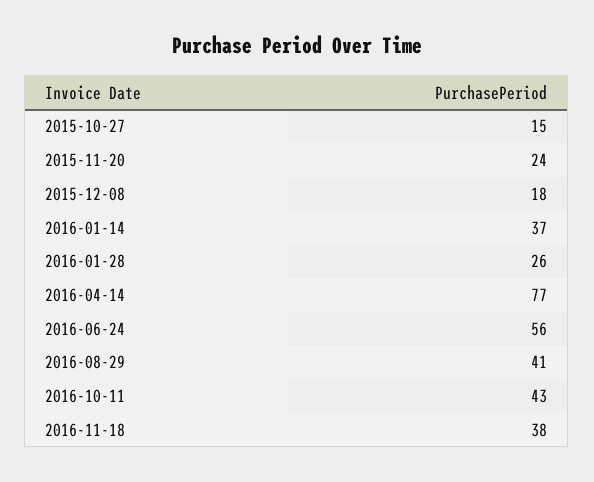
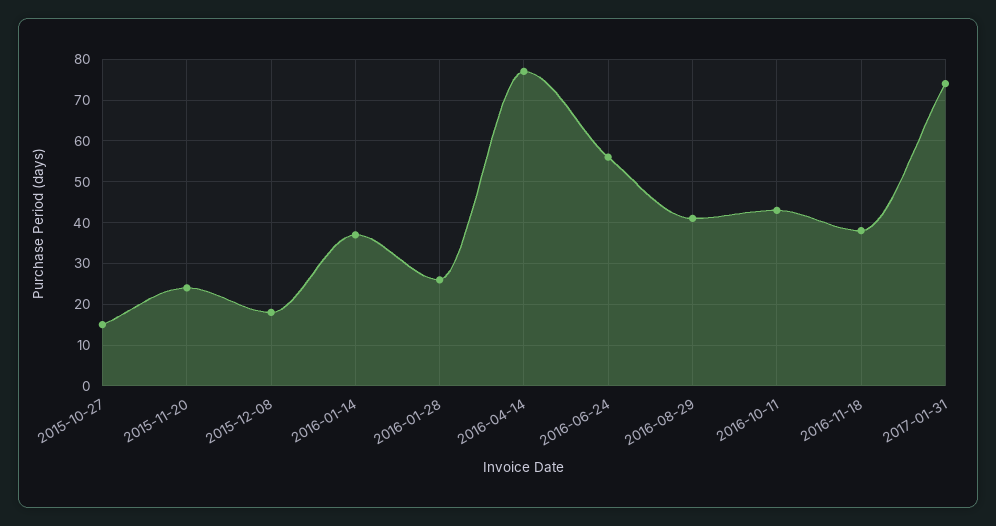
2017-01-31: none -> 75

